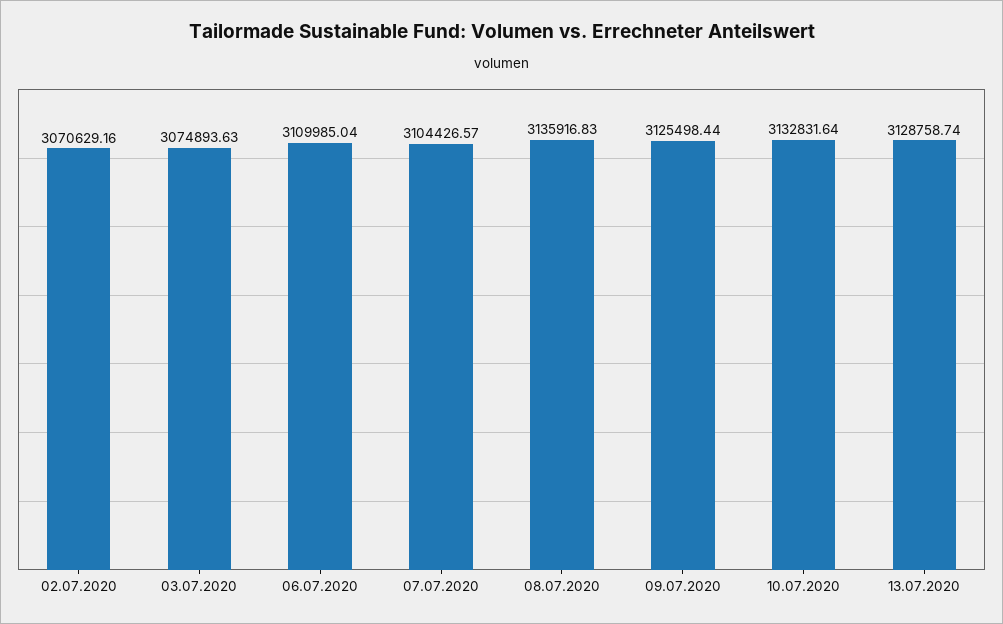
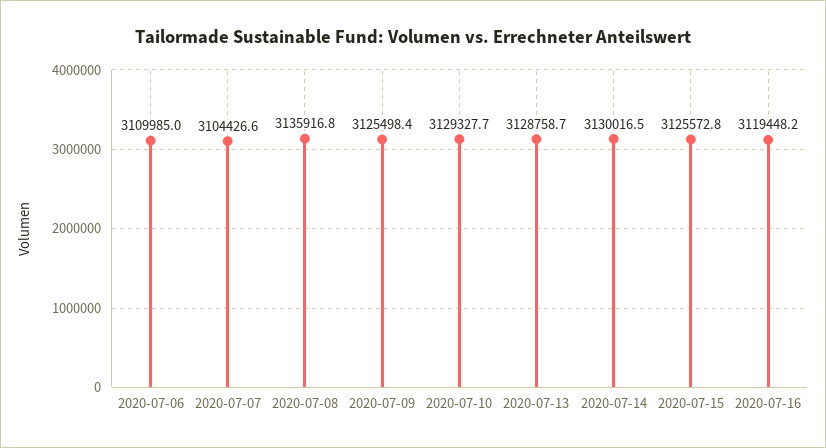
02.07.2020: 3070629.16 -> none
03.07.2020: 3074893.63 -> none
10.07.2020: 3132831.64 -> 3129327.7
2020-07-14: none -> 3130016.5
2020-07-15: none -> 3125572.8
2020-07-16: none -> 3119448.2

